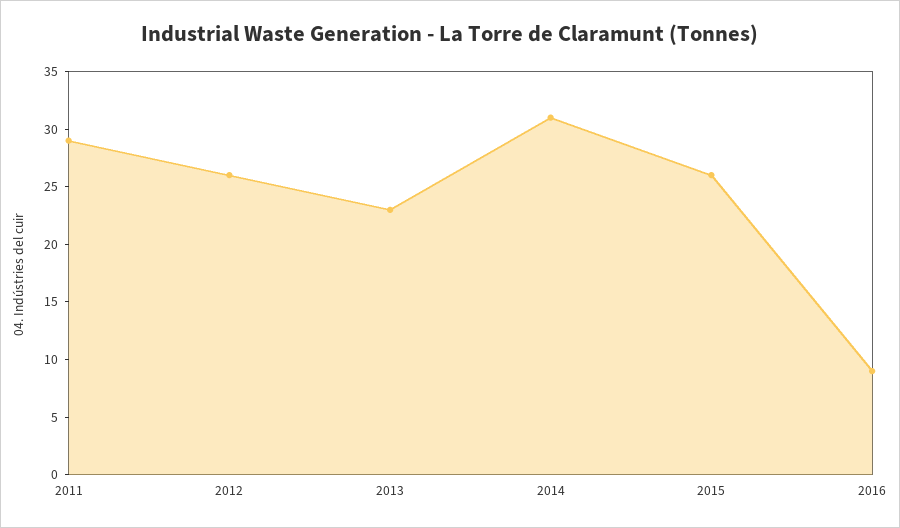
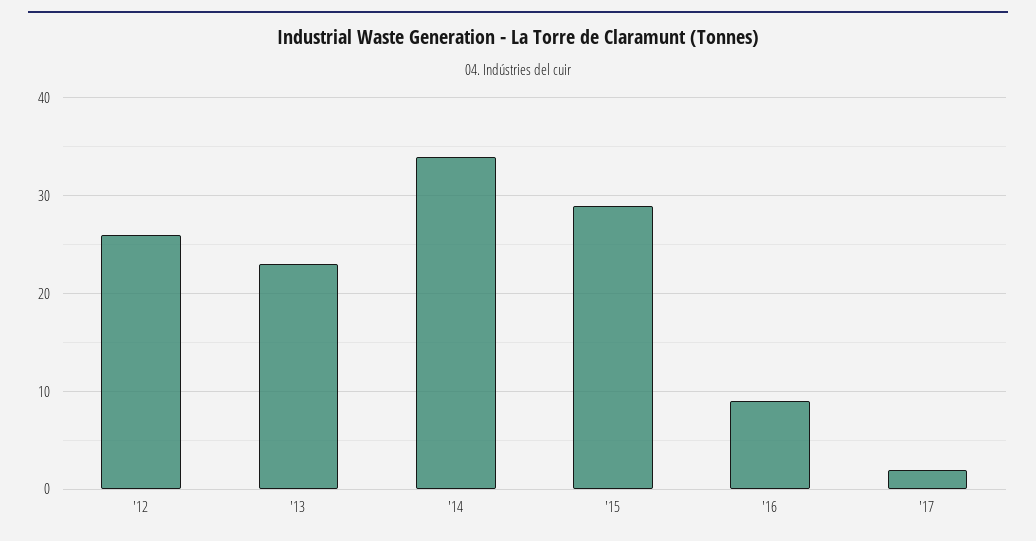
2011: 29 -> none
2014: 31 -> 34
2015: 26 -> 29
'17: none -> 2

